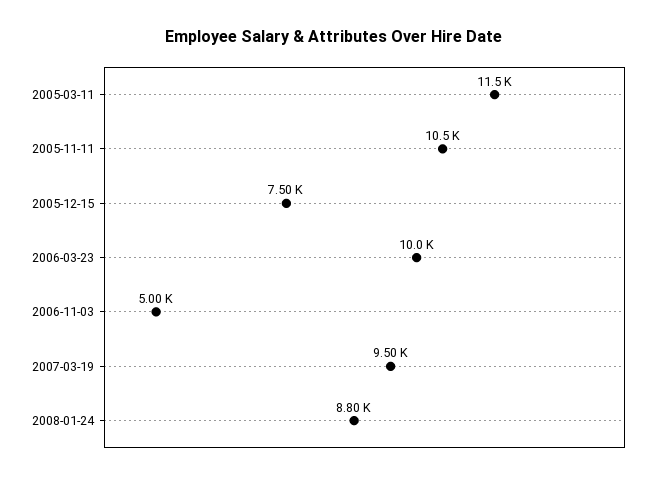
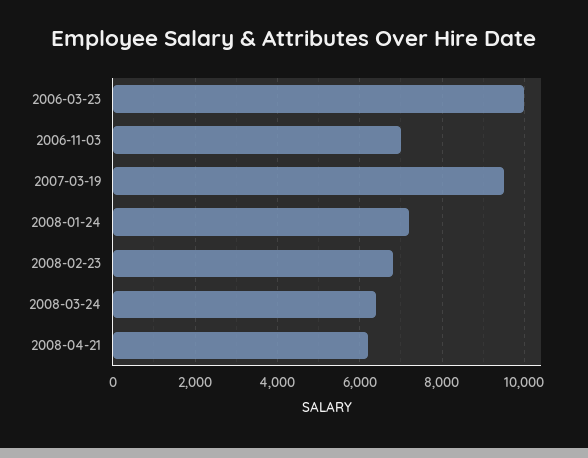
2005-03-11: 11500 -> none
2005-11-11: 10500 -> none
2005-12-15: 7500 -> none
2006-11-03: 5000 -> 7000
2008-01-24: 8800 -> 7200
2008-02-23: none -> 6800
2008-03-24: none -> 6400
2008-04-21: none -> 6200

